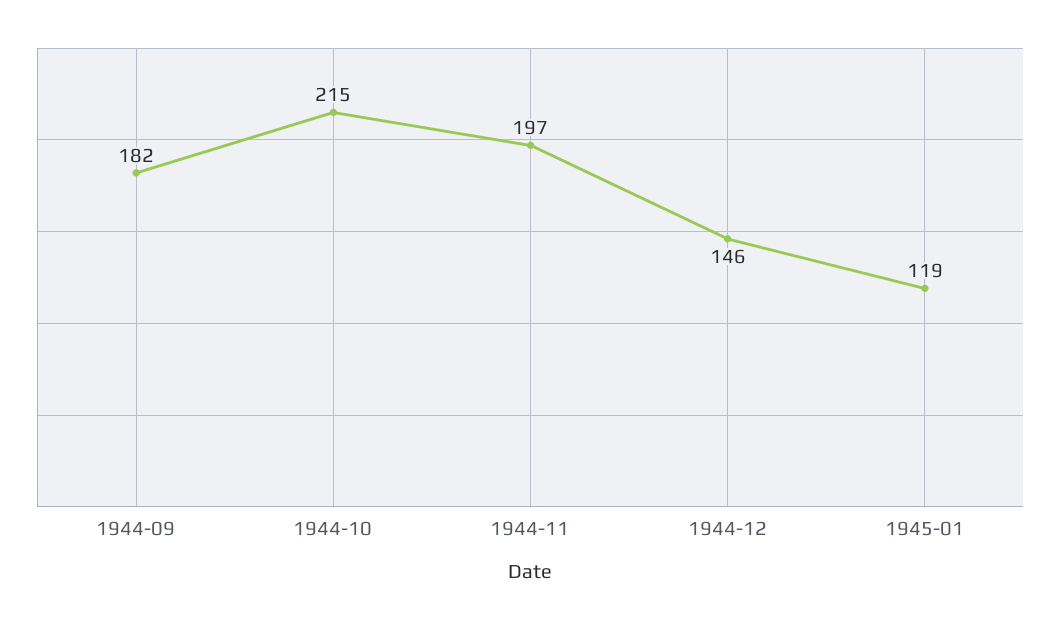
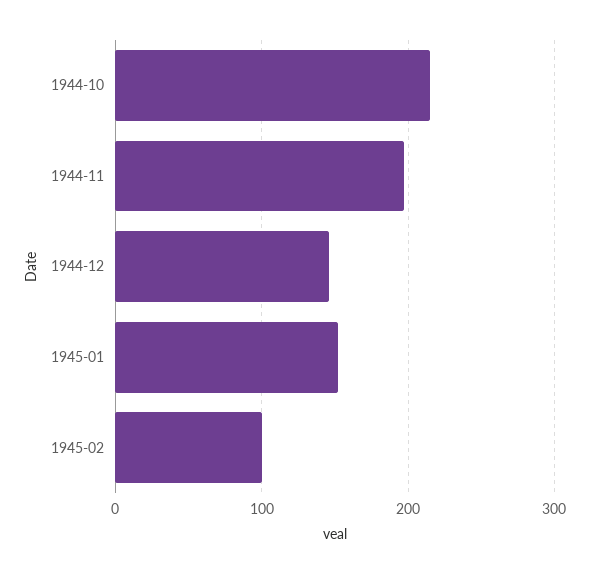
1944-09: 182 -> none
1945-01: 119 -> 150
1945-02: none -> 100

